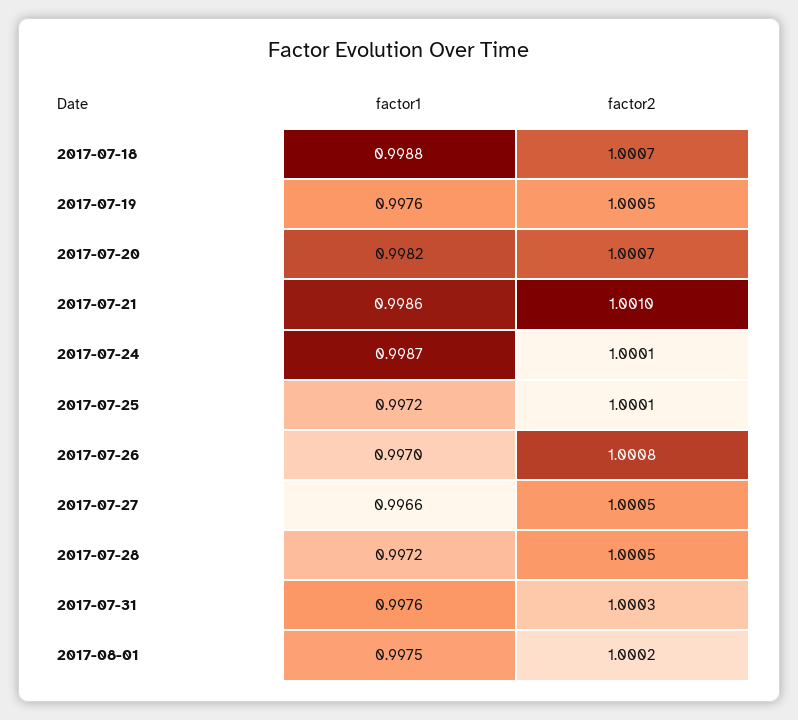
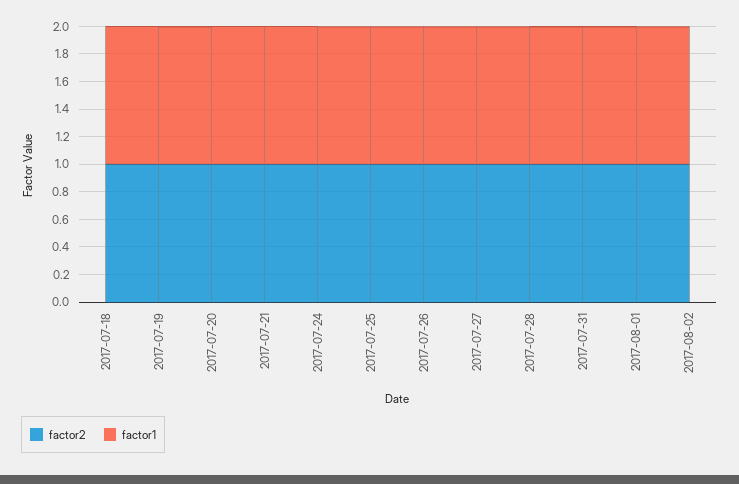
factor2, 2017-08-02: none -> 1
factor1, 2017-08-02: none -> 1

